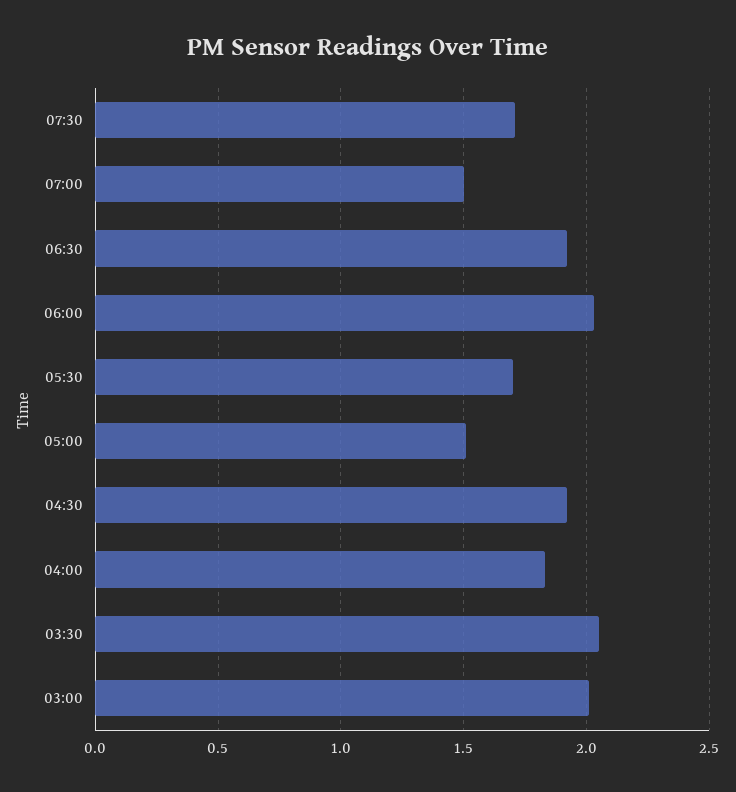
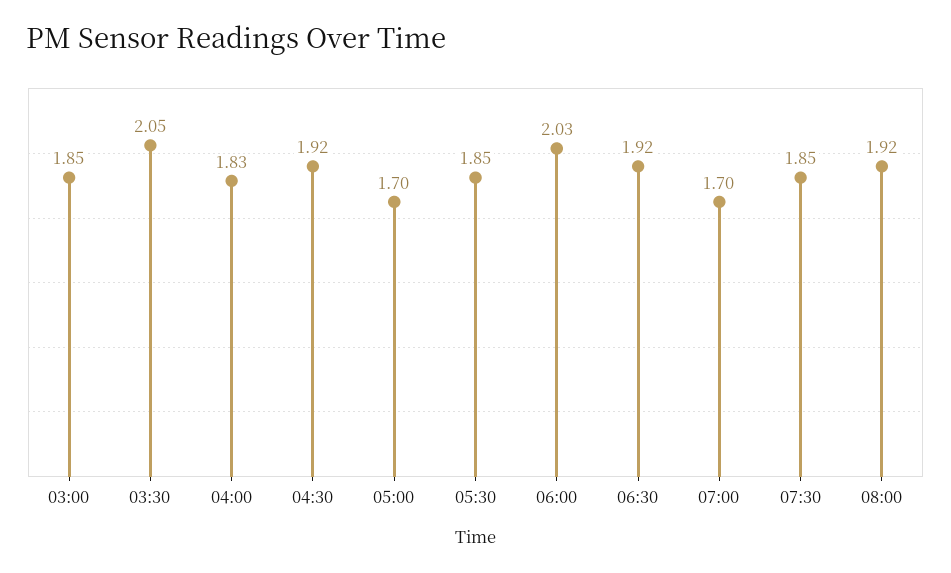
07:30: 1.7 -> 1.85
07:00: 1.5 -> 1.7
05:30: 1.7 -> 1.85
05:00: 1.5 -> 1.7
03:00: 2 -> 1.85
08:00: none -> 1.92

